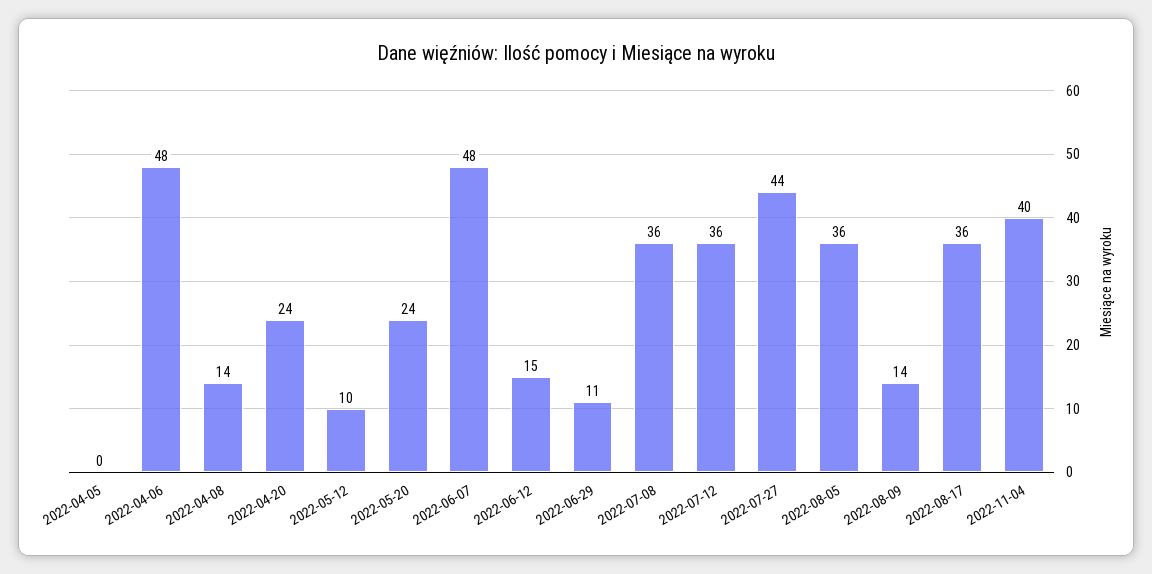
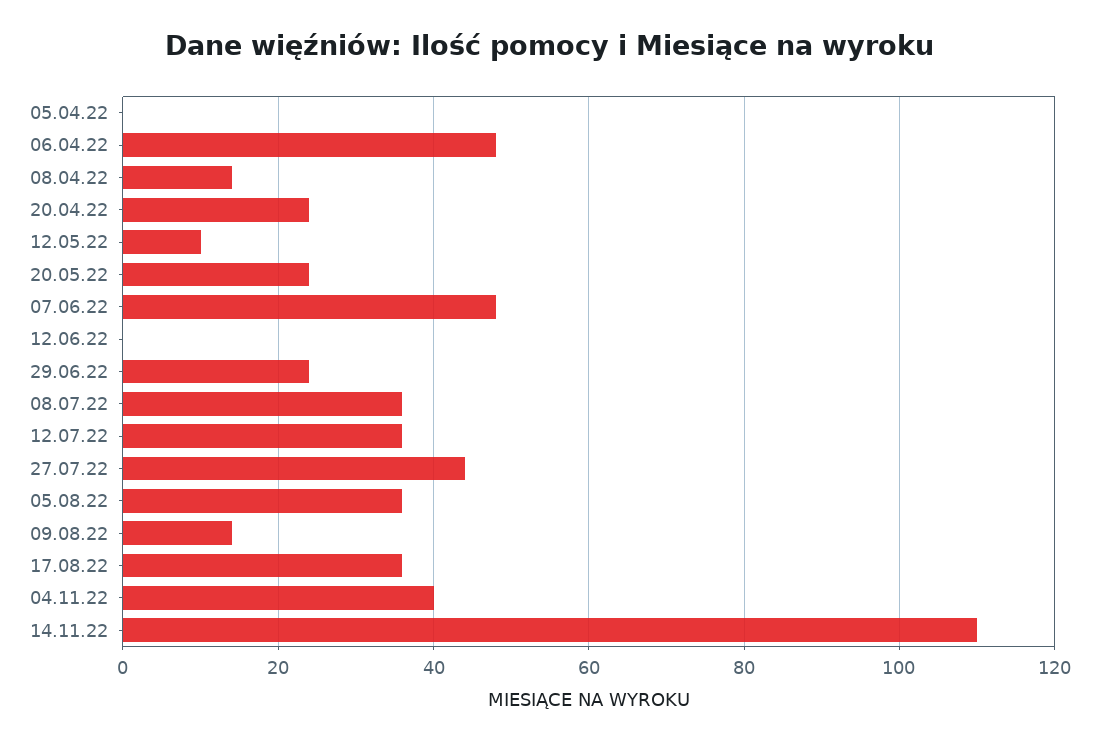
2022-06-12: 15 -> 0
2022-06-29: 11 -> 25
14.11.22: none -> 110

